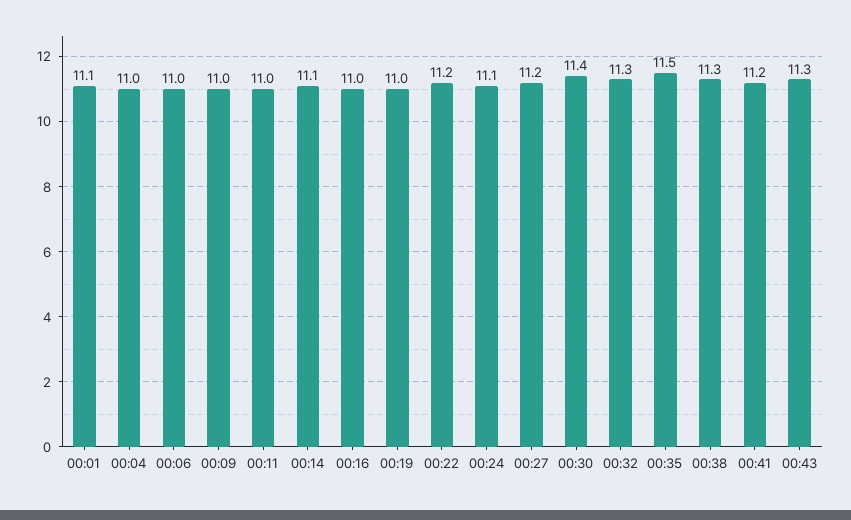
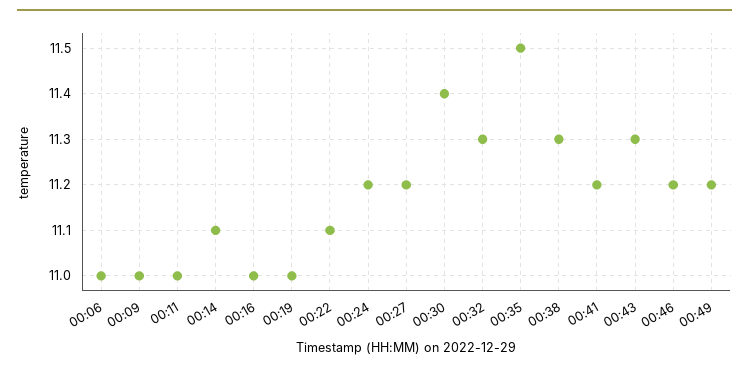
00:01: 11.1 -> none
00:04: 11 -> none
00:22: 11.2 -> 11.1
00:24: 11.1 -> 11.2
00:46: none -> 11.2
00:49: none -> 11.2

